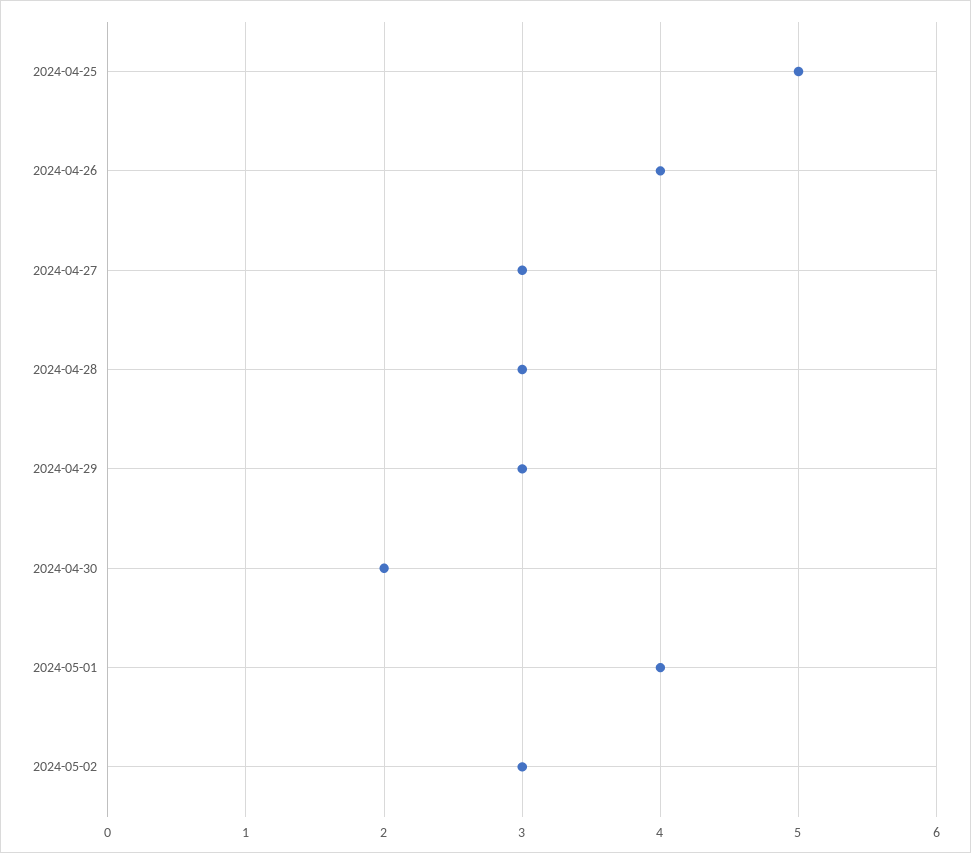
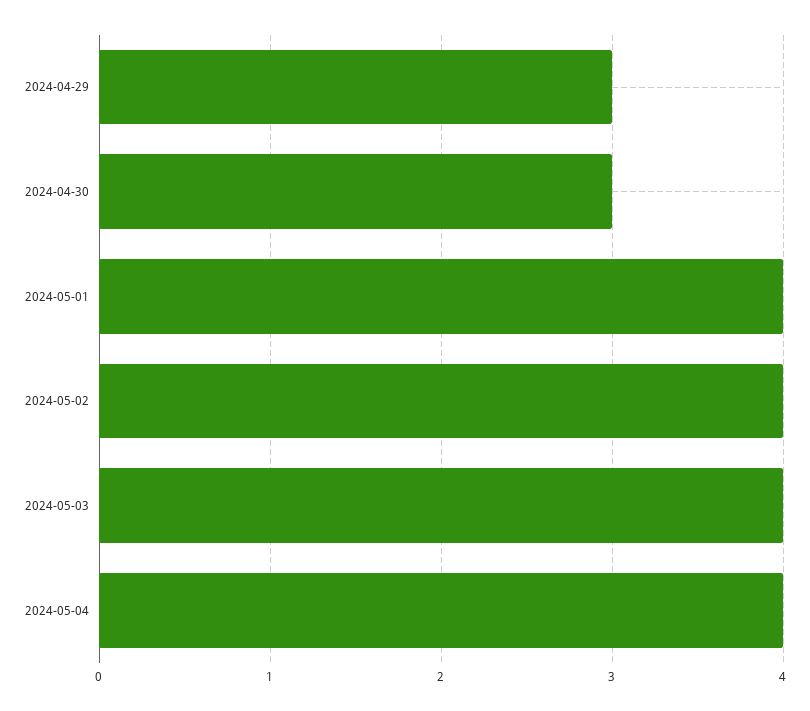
2024-04-25: 5 -> none
2024-04-26: 4 -> none
2024-04-27: 3 -> none
2024-04-28: 3 -> none
2024-04-30: 2 -> 3
2024-05-02: 3 -> 4
2024-05-03: none -> 4
2024-05-04: none -> 4

